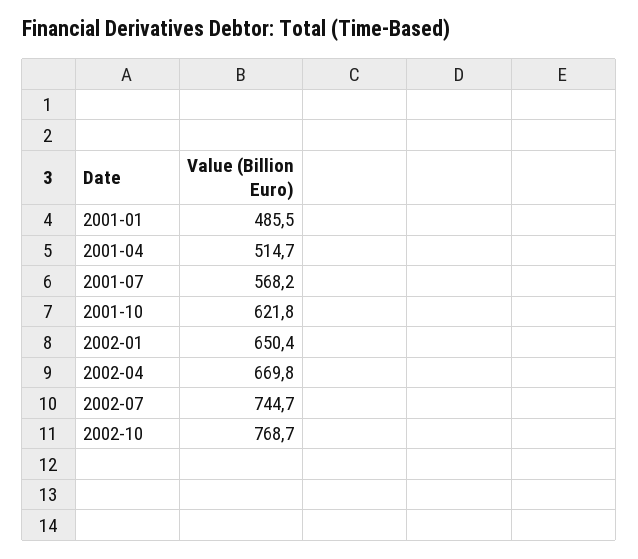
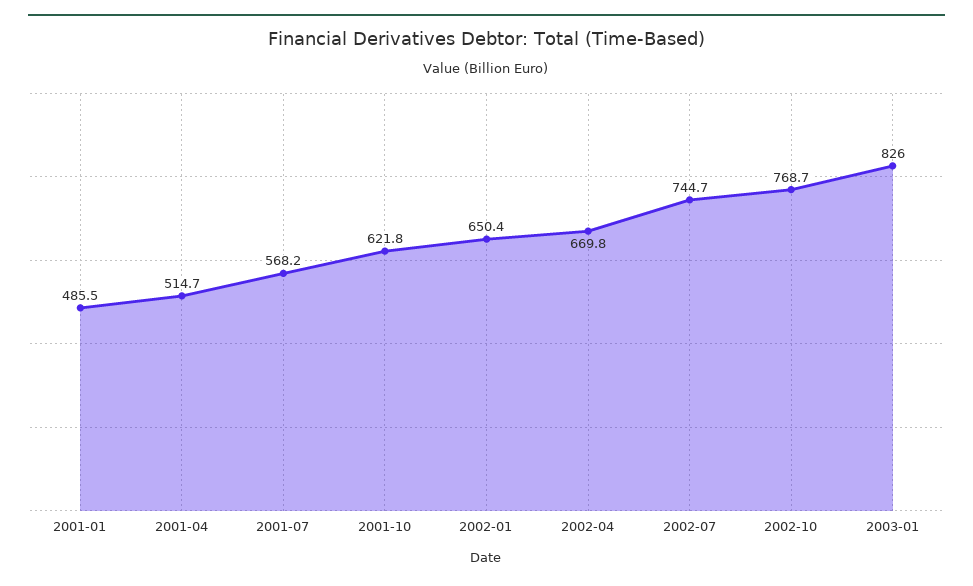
2003-01: none -> 826

